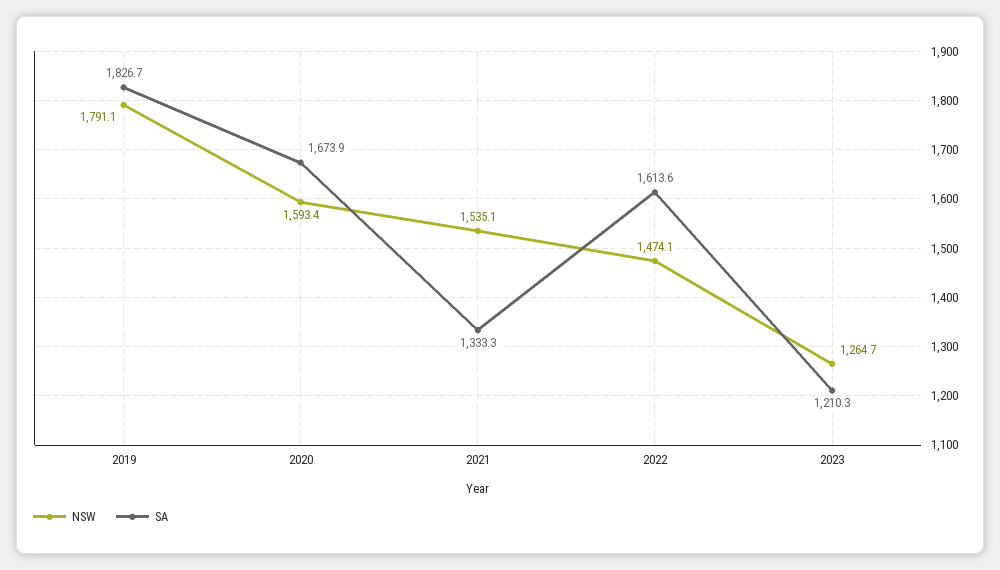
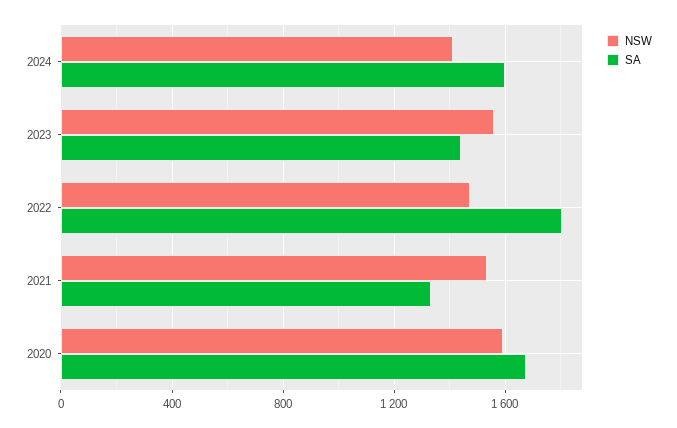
NSW, 2019: 1791.1 -> none
SA, 2019: 1826.7 -> none
SA, 2022: 1613.6 -> 1800
NSW, 2023: 1264.7 -> 1550
SA, 2023: 1210.3 -> 1450
NSW, 2024: none -> 1400
SA, 2024: none -> 1600

